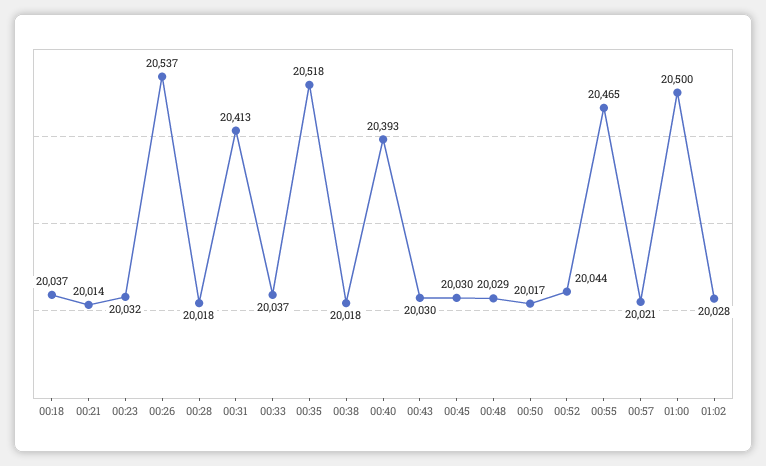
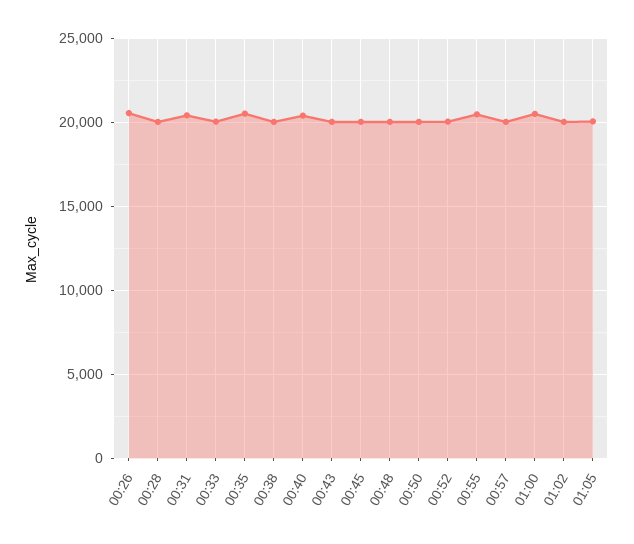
00:18: 20037 -> none
00:21: 20014 -> none
00:23: 20032 -> none
01:05: none -> 20000

